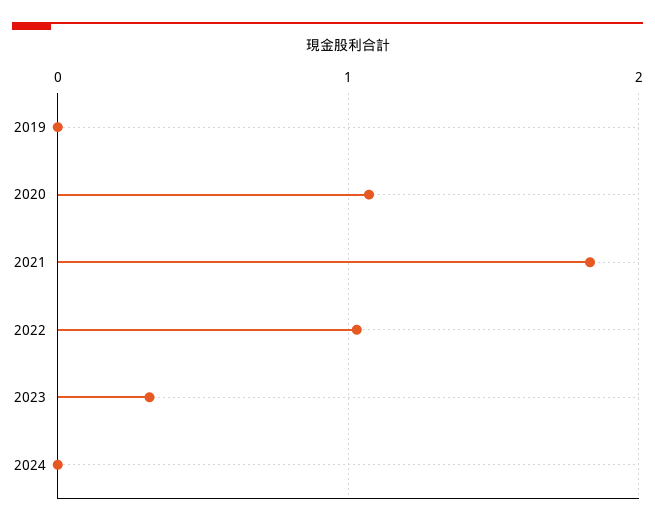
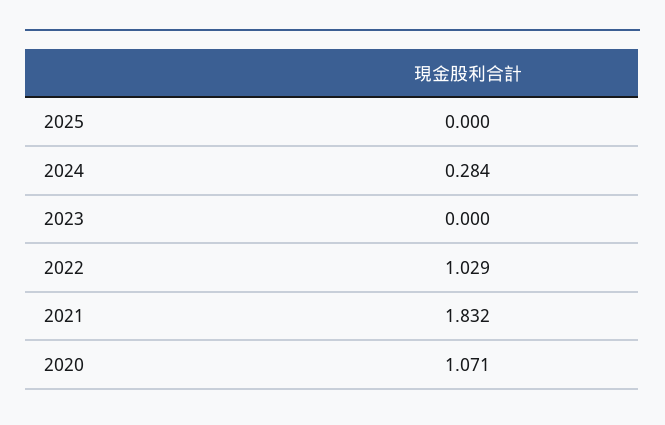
2019: 0 -> none
2023: 0.3 -> 0
2024: 0 -> 0.284
2025: none -> 0

